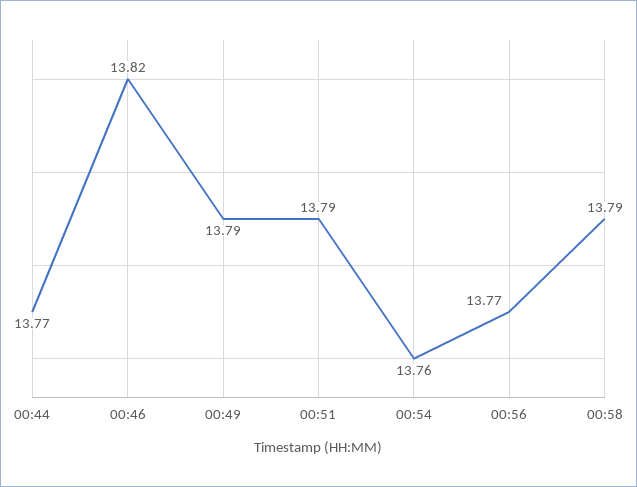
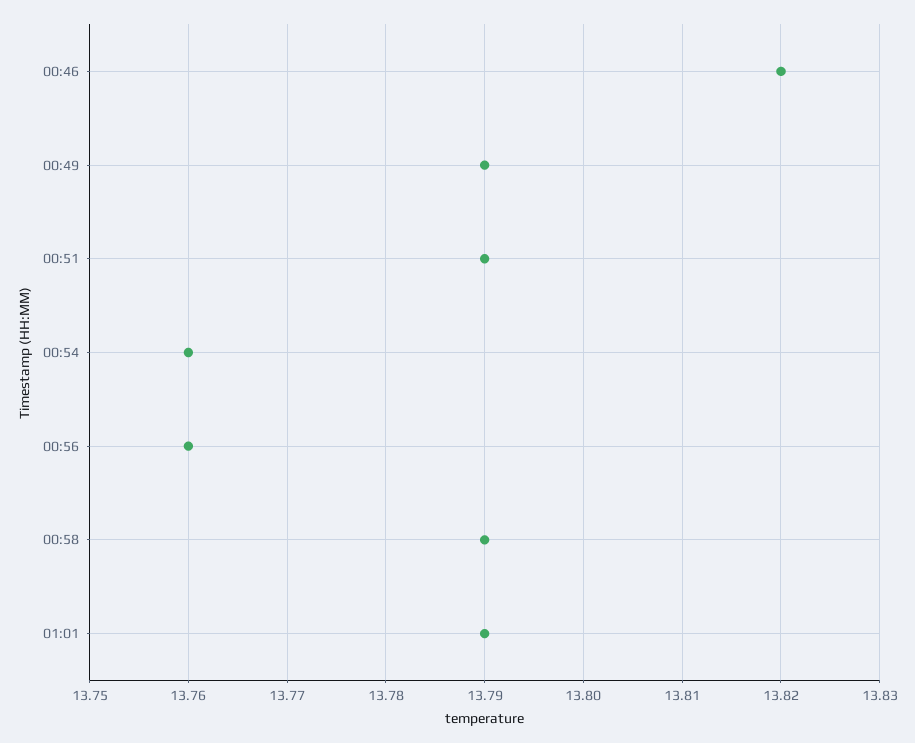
00:44: 13.77 -> none
00:56: 13.77 -> 13.76
01:01: none -> 13.79

